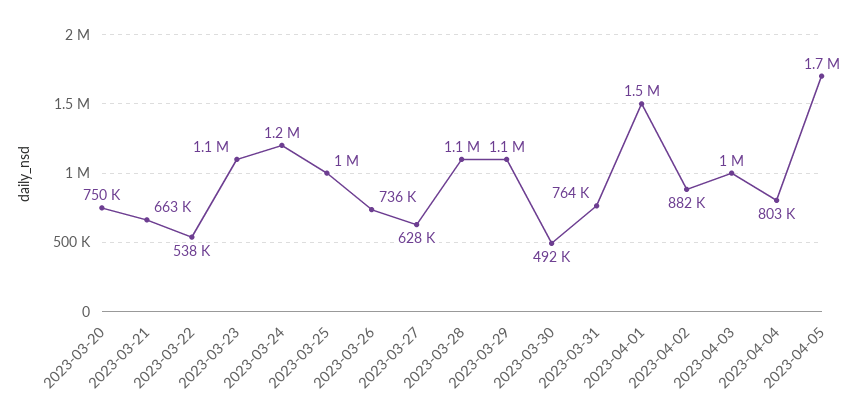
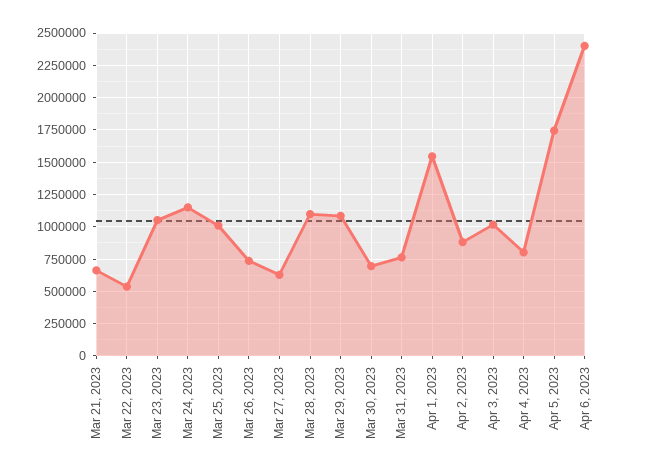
2023-03-20: 750000 -> none
2023-03-30: 492000 -> 700000
Apr 6, 2023: none -> 2400000

